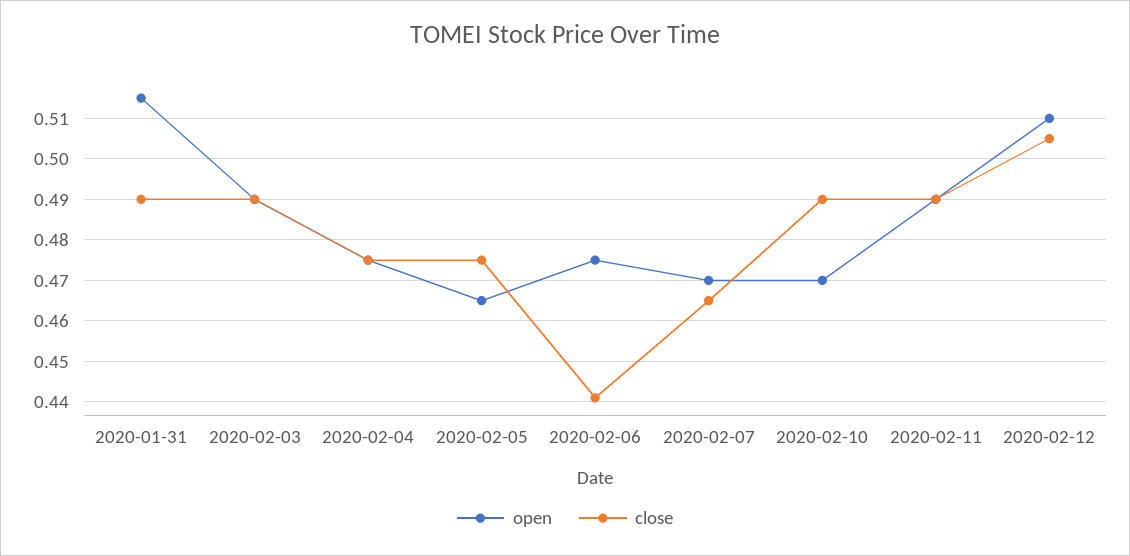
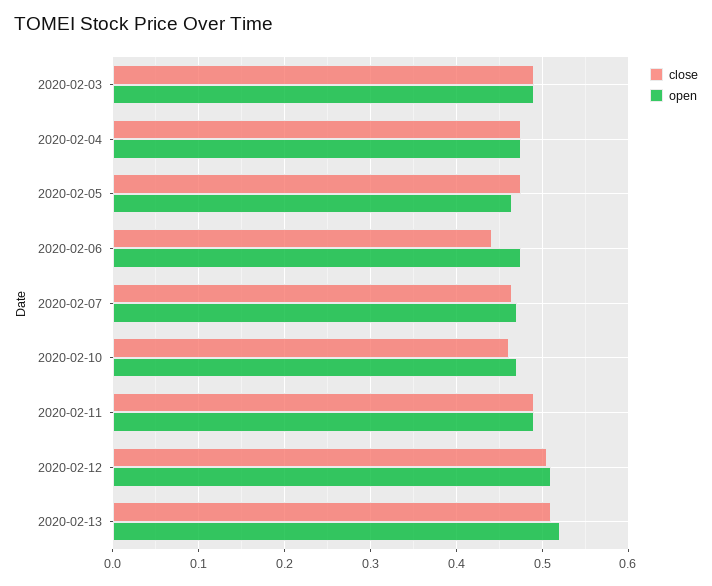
open, 2020-01-31: 0.515 -> none
close, 2020-01-31: 0.49 -> none
close, 2020-02-10: 0.49 -> 0.46
close, 2020-02-13: none -> 0.51
open, 2020-02-13: none -> 0.52

